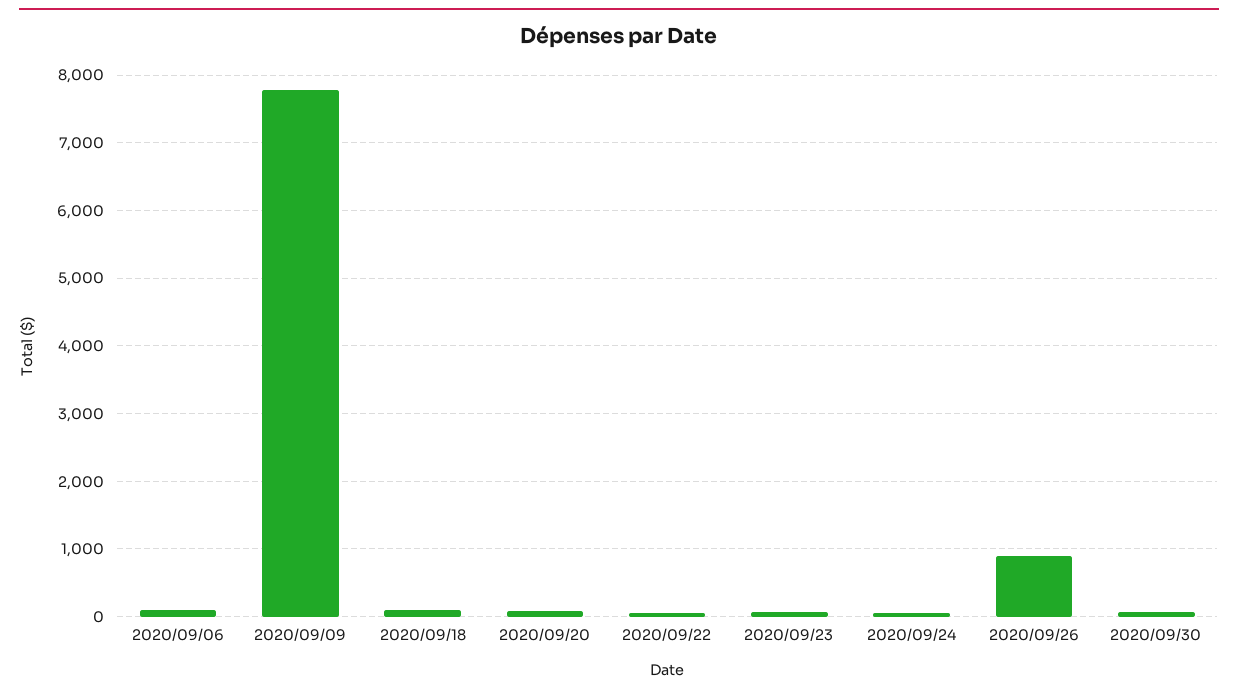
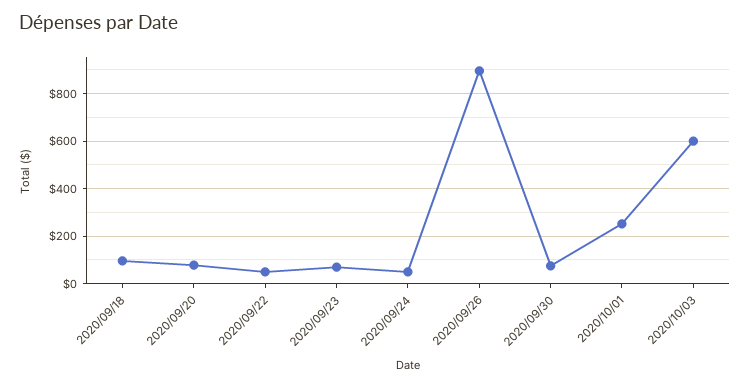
2020/09/06: 100 -> none
2020/09/09: 7800 -> none
2020/10/01: none -> 250
2020/10/03: none -> 600

